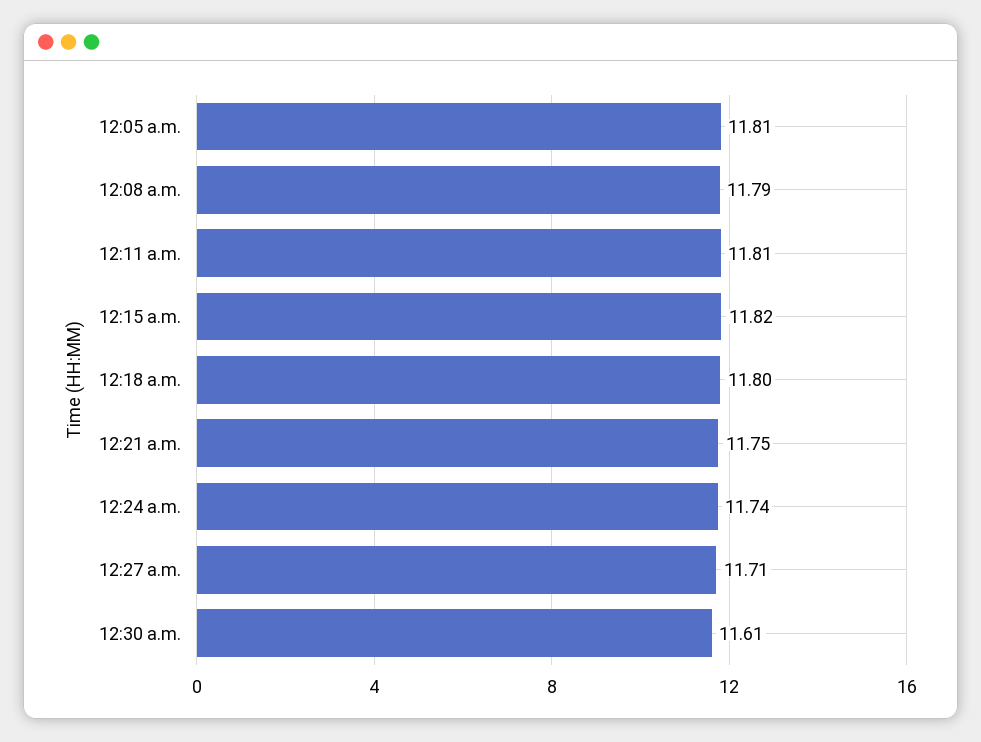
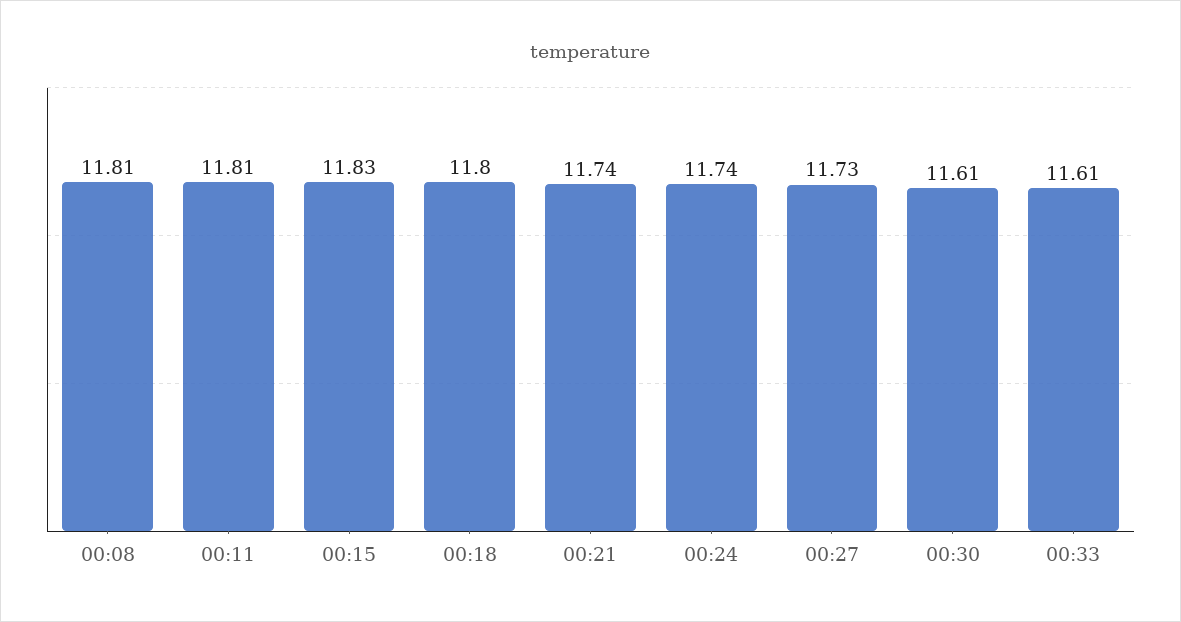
12:05 a.m.: 11.81 -> none
12:08 a.m.: 11.79 -> 11.81
12:15 a.m.: 11.82 -> 11.83
12:21 a.m.: 11.75 -> 11.74
12:27 a.m.: 11.71 -> 11.73
00:33: none -> 11.61

